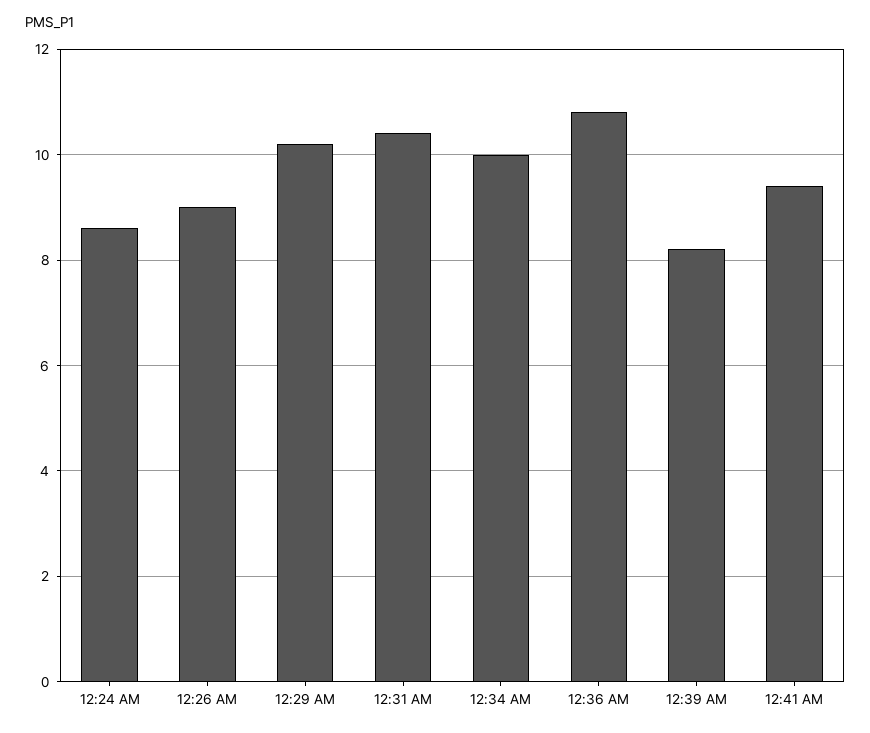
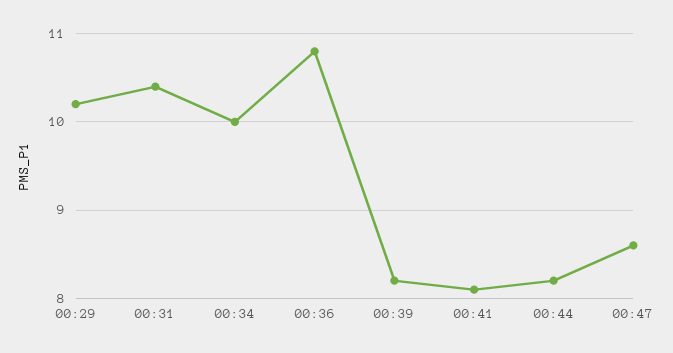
12:24 AM: 8.5 -> none
12:26 AM: 9 -> none
12:41 AM: 9.5 -> 8.1
00:44: none -> 8.2
00:47: none -> 8.6

